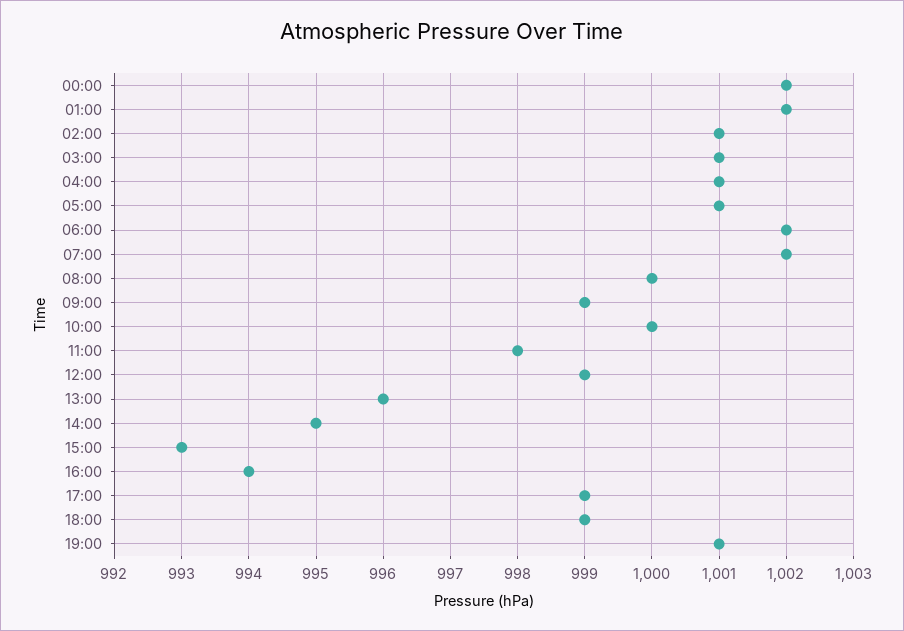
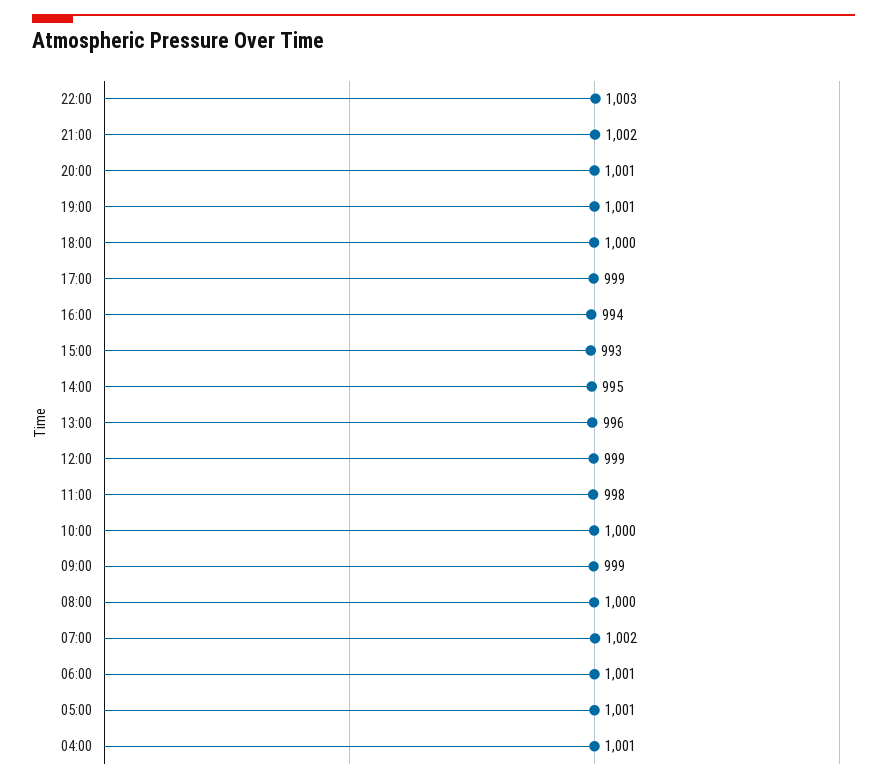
00:00: 1002 -> none
01:00: 1002 -> none
02:00: 1001 -> none
03:00: 1001 -> none
06:00: 1002 -> 1001
18:00: 999 -> 1000
22:00: none -> 1003
21:00: none -> 1002
20:00: none -> 1001

